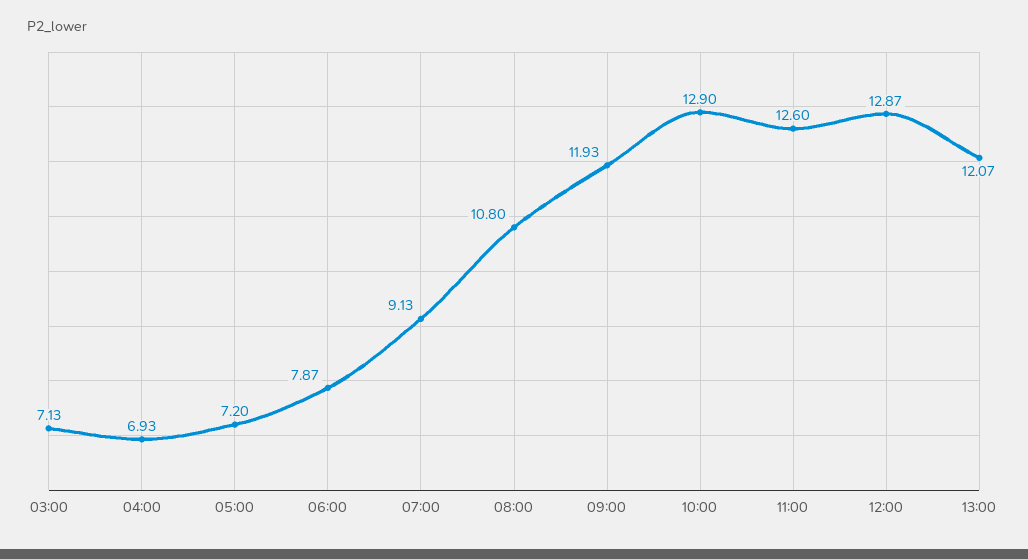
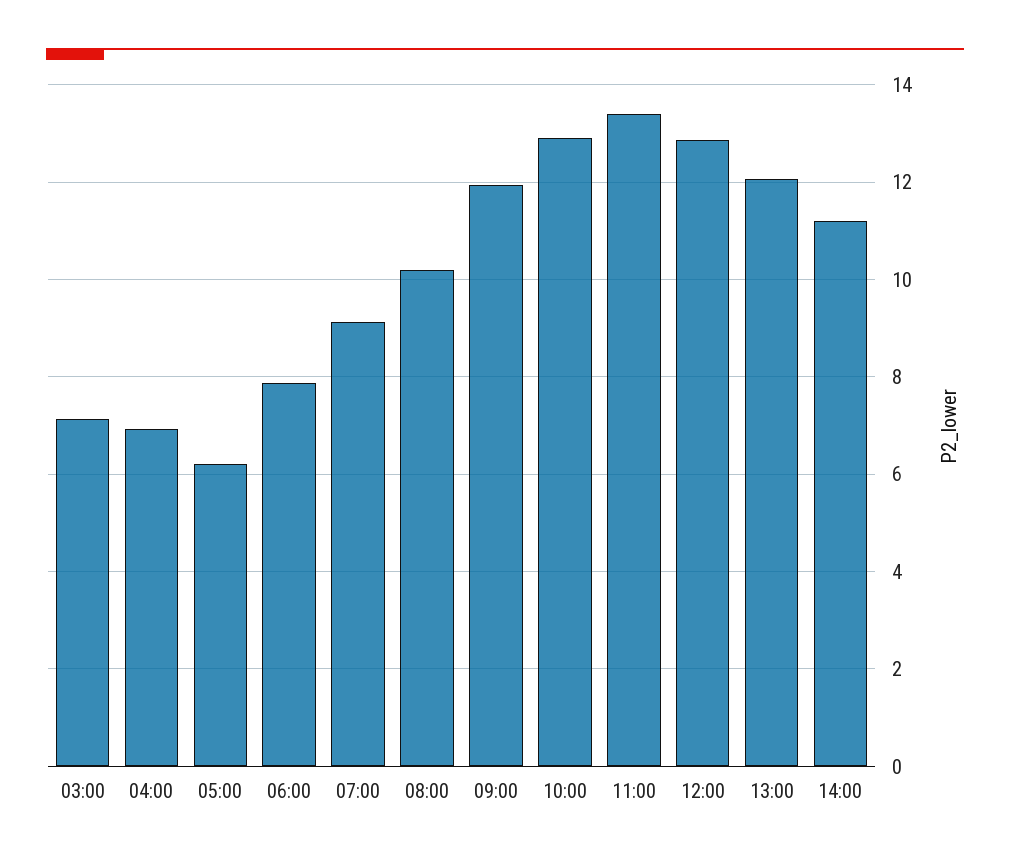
05:00: 7.2 -> 6.2
08:00: 10.8 -> 10.2
11:00: 12.6 -> 13.4
14:00: none -> 11.2

